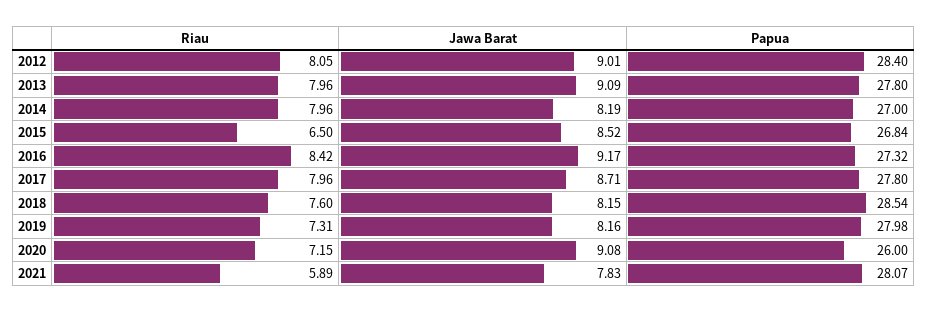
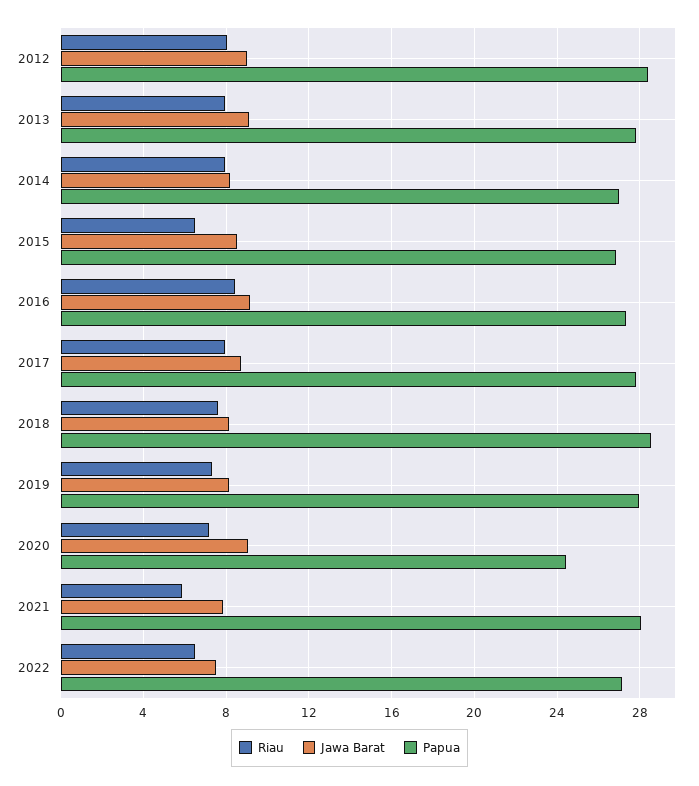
Papua, 2020: 26 -> 24.5
Riau, 2022: none -> 6.5
Jawa Barat, 2022: none -> 7.5
Papua, 2022: none -> 27

